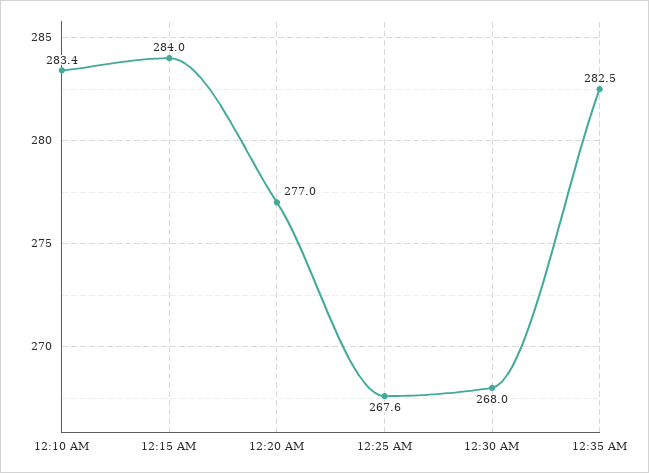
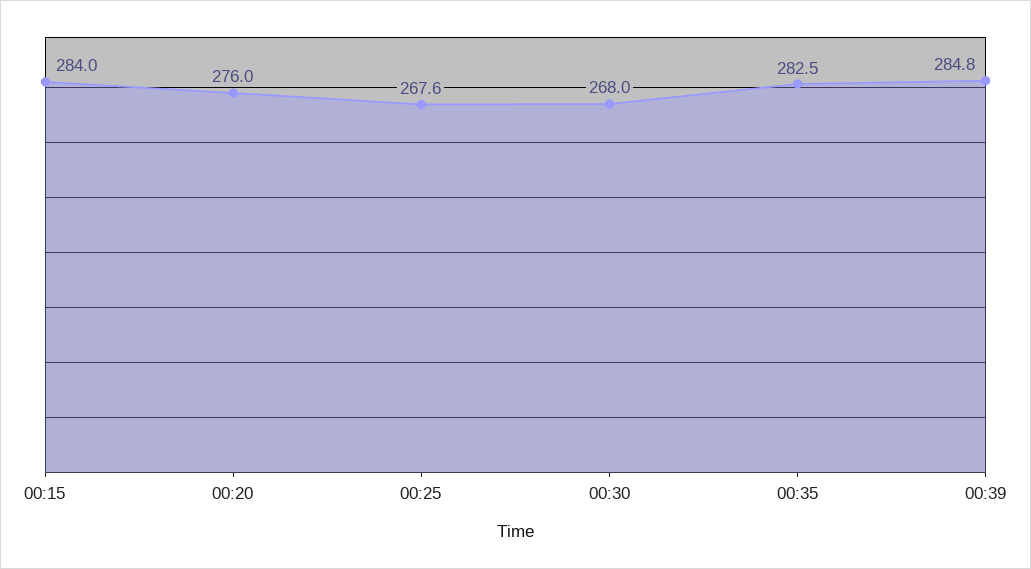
12:10 AM: 283.4 -> none
12:20 AM: 277 -> 276
00:39: none -> 284.8

